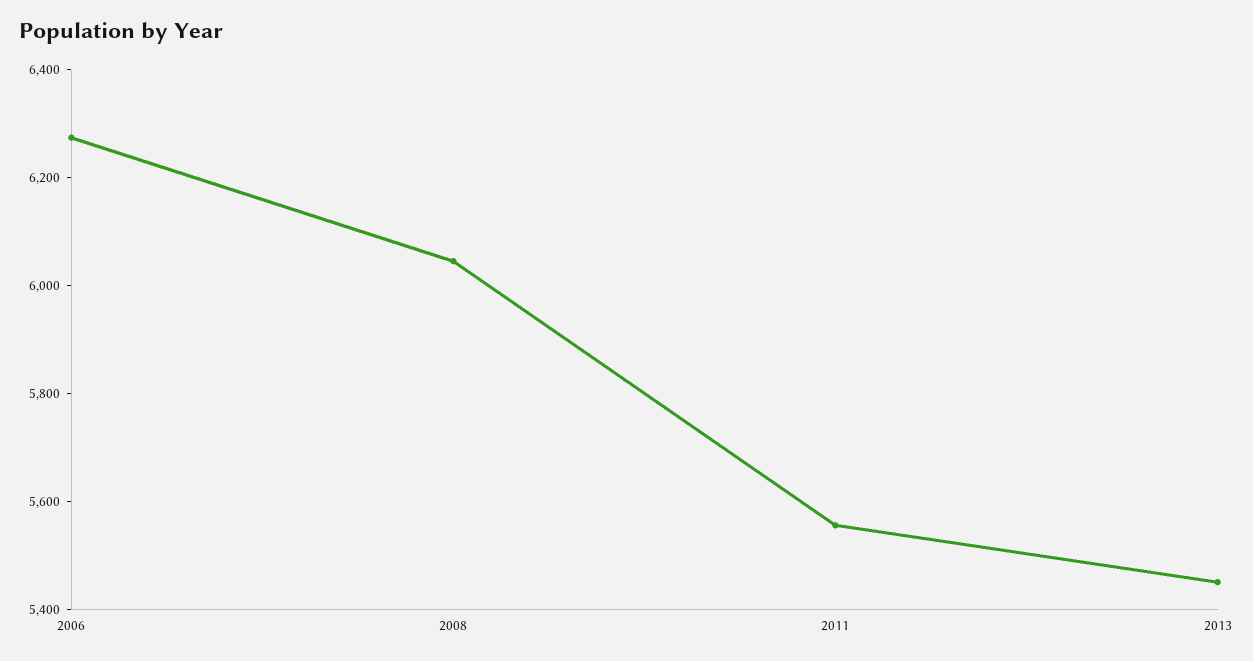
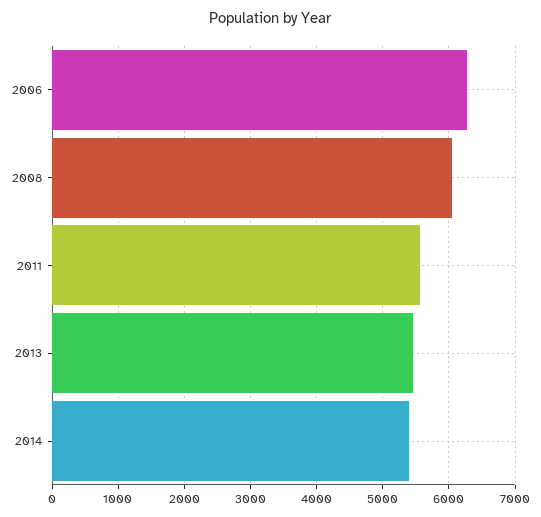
2014: none -> 5400

